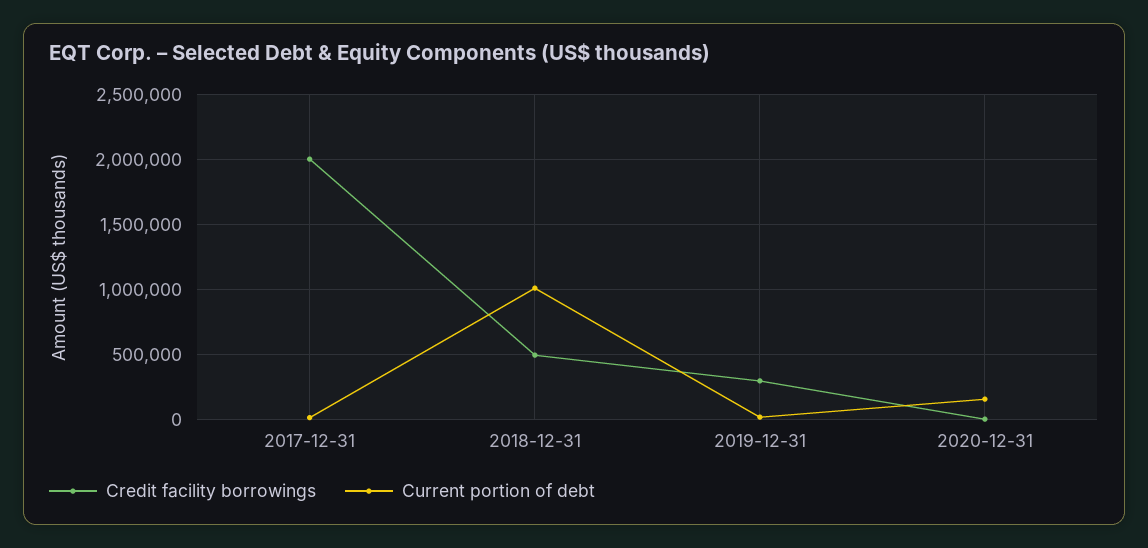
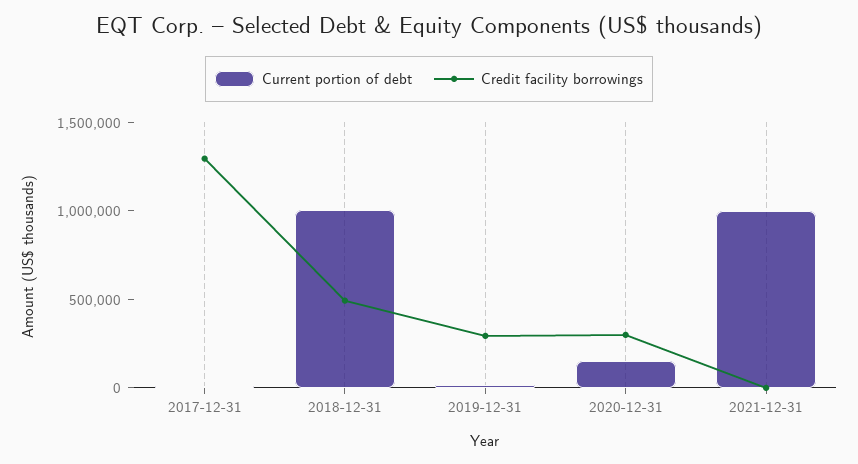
Credit facility borrowings, 2017-12-31: 2000000 -> 1300000
Credit facility borrowings, 2020-12-31: 0 -> 300000
Current portion of debt, 2021-12-31: none -> 1000000
Credit facility borrowings, 2021-12-31: none -> 0

